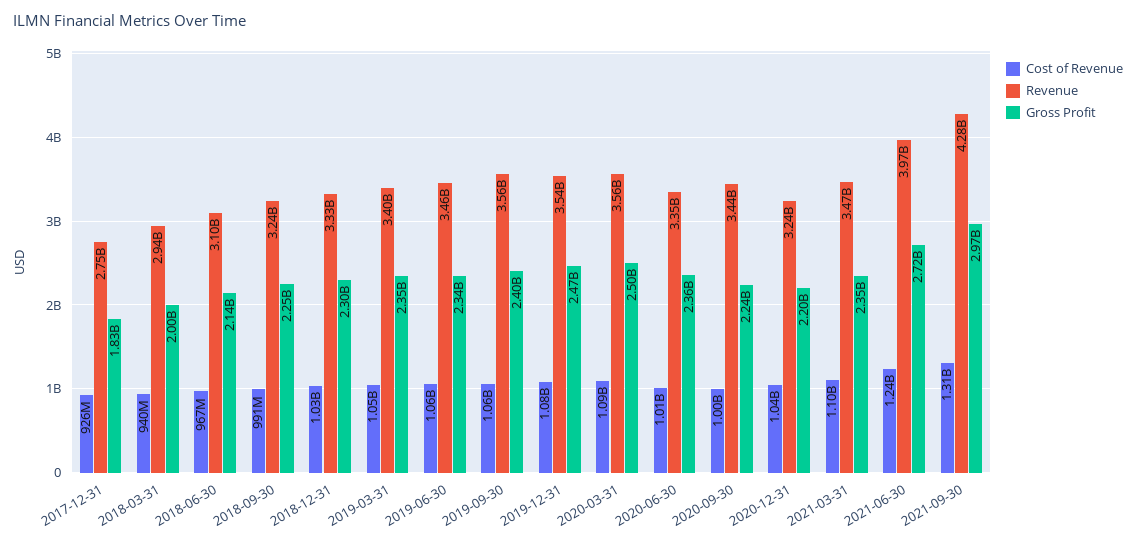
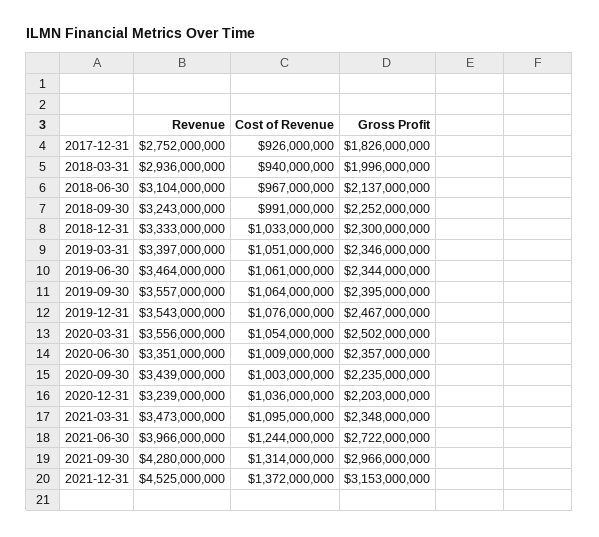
Cost of Revenue, 2020-03-31: 1090000000 -> 1054000000
Revenue, 2021-12-31: none -> 4525000000
Cost of Revenue, 2021-12-31: none -> 1372000000
Gross Profit, 2021-12-31: none -> 3153000000

